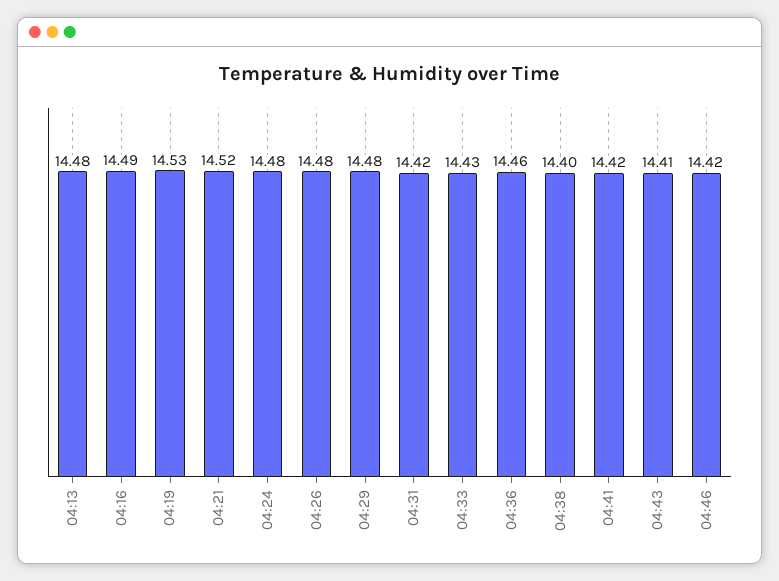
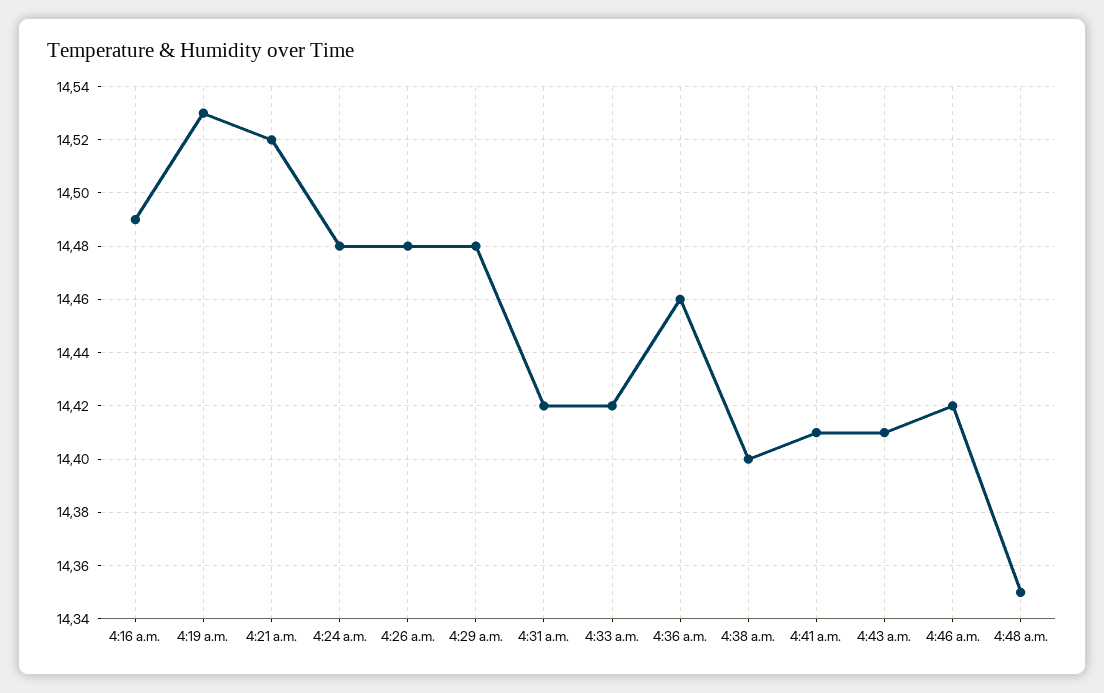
04:13: 14.48 -> none
04:33: 14.43 -> 14.42
04:41: 14.42 -> 14.41
4:48 a.m.: none -> 14.35

